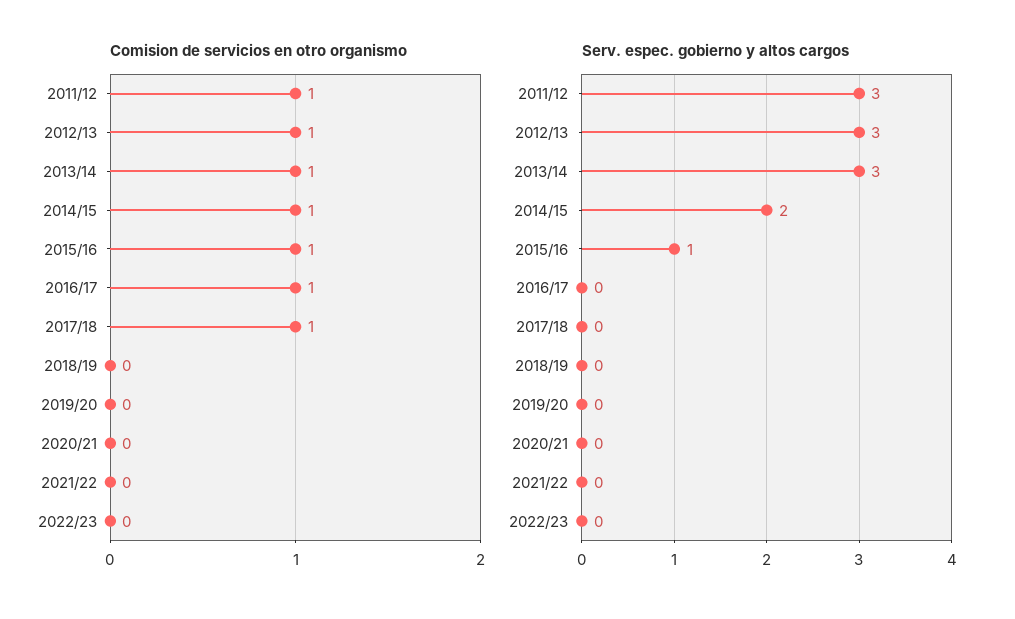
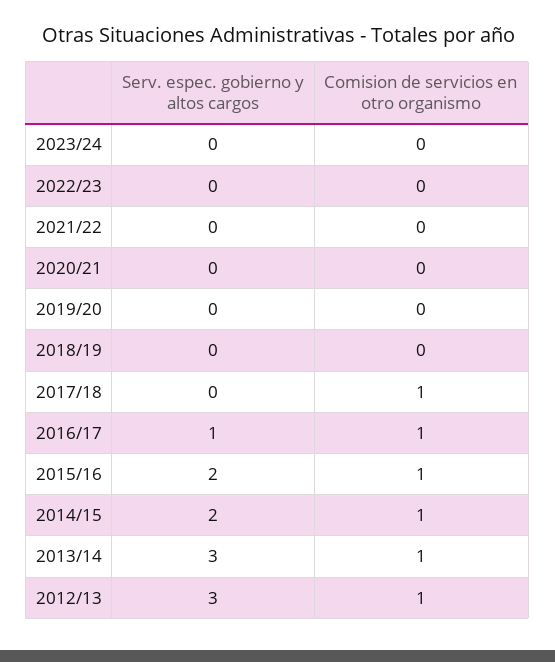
Comision de servicios en otro organismo, 2011/12: 1 -> none
Serv. espec. gobierno y altos cargos, 2011/12: 3 -> none
Serv. espec. gobierno y altos cargos, 2015/16: 1 -> 2
Serv. espec. gobierno y altos cargos, 2016/17: 0 -> 1
Serv. espec. gobierno y altos cargos, 2023/24: none -> 0
Comision de servicios en otro organismo, 2023/24: none -> 0

